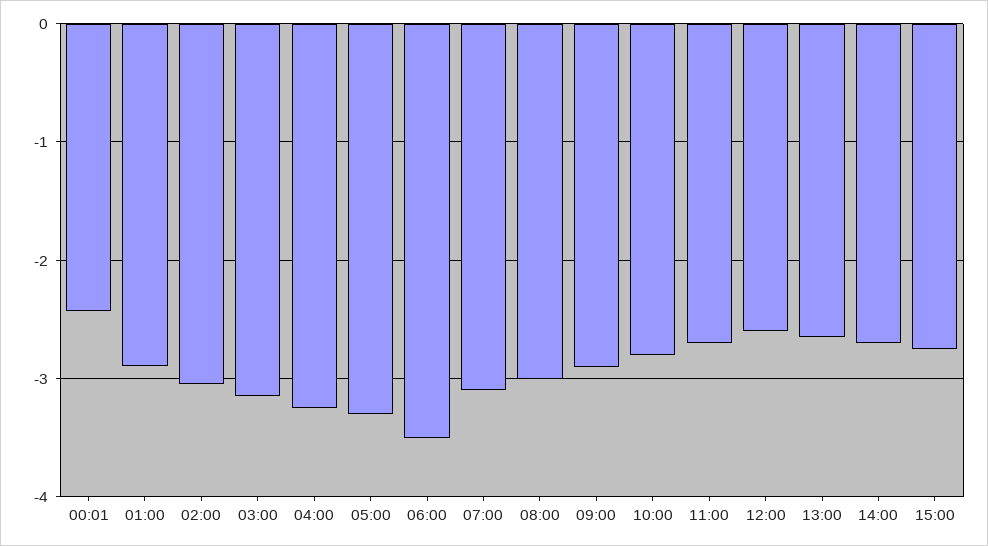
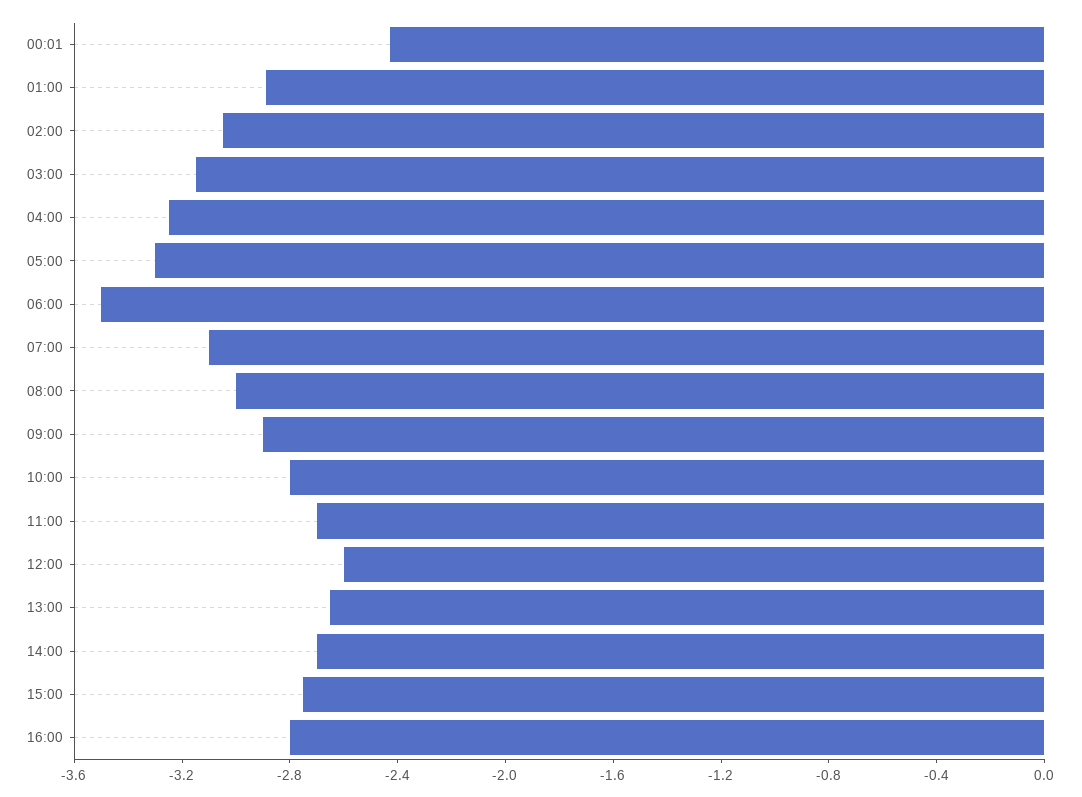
16:00: none -> -2.8

